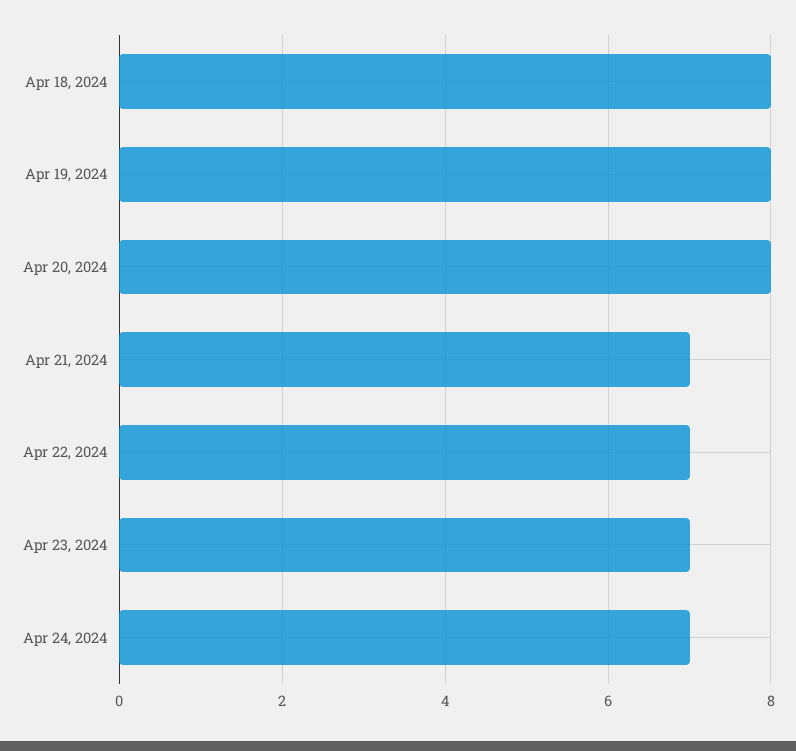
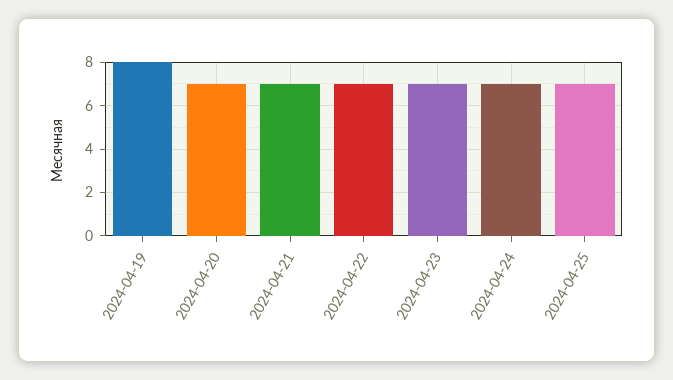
Apr 18, 2024: 8 -> none
Apr 20, 2024: 8 -> 7
2024-04-25: none -> 7

